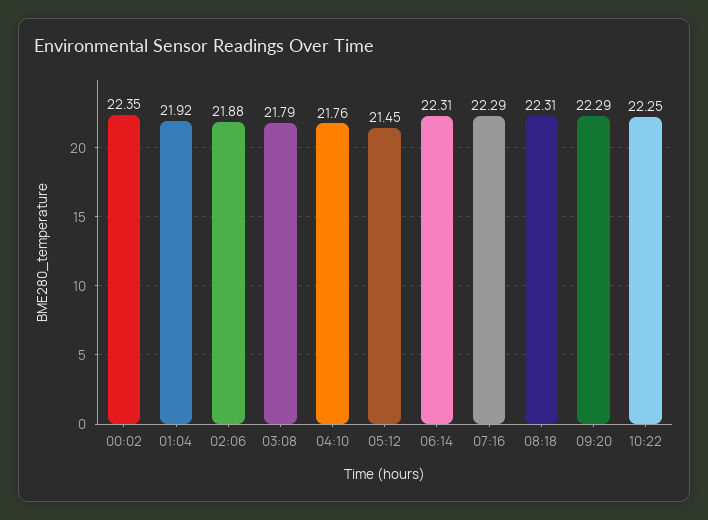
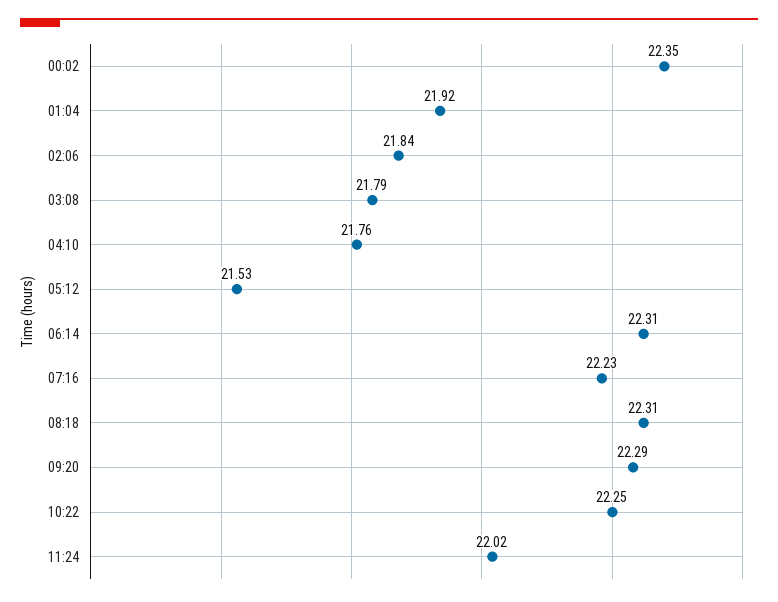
02:06: 21.88 -> 21.84
05:12: 21.45 -> 21.53
07:16: 22.29 -> 22.23
11:24: none -> 22.02

